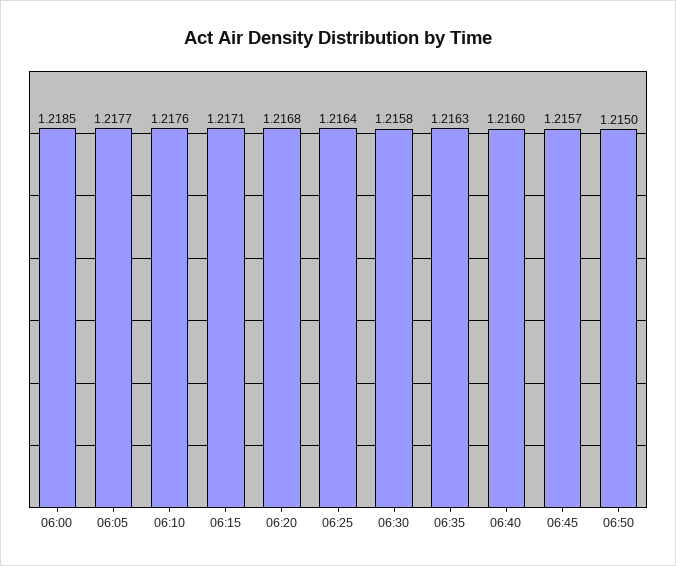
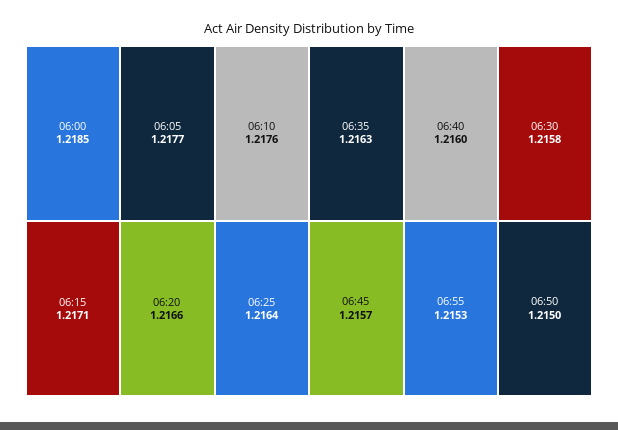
06:20: 1.2168 -> 1.2166
06:55: none -> 1.2153

